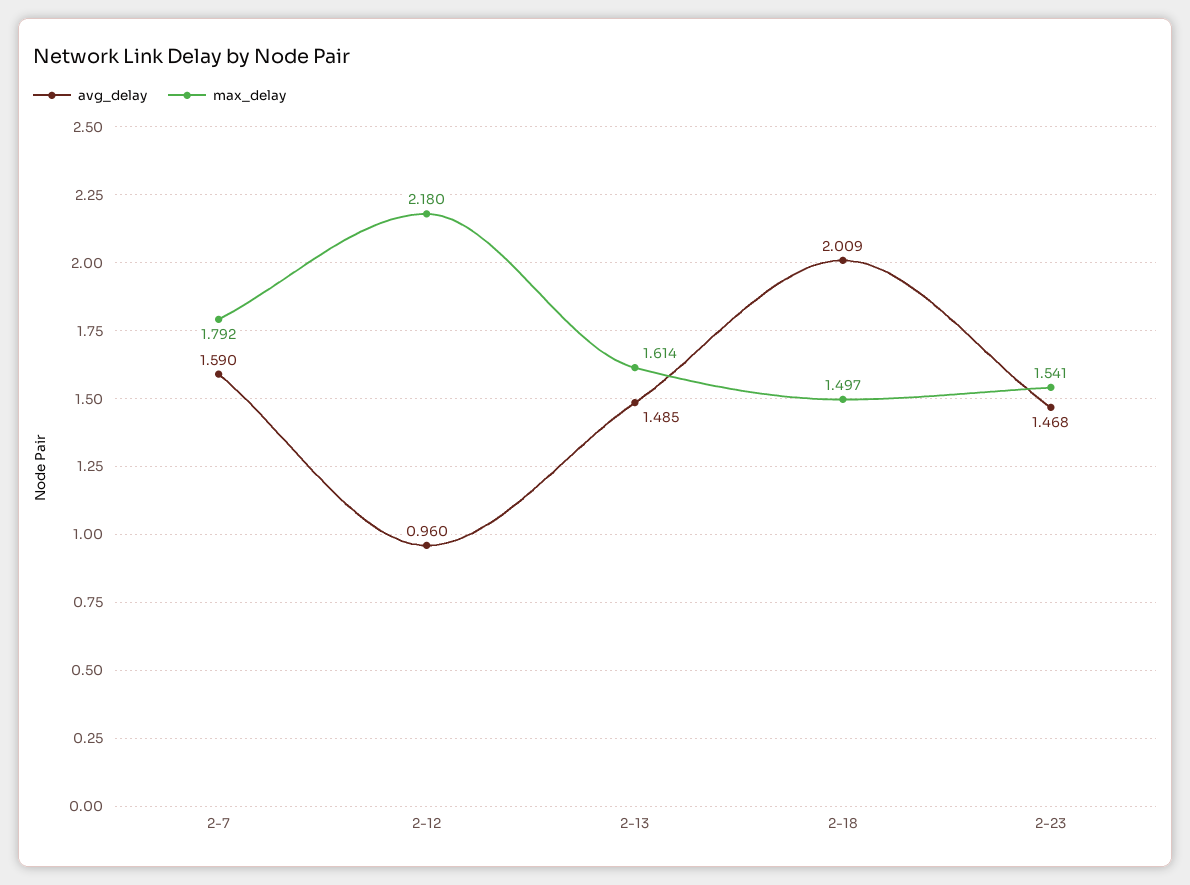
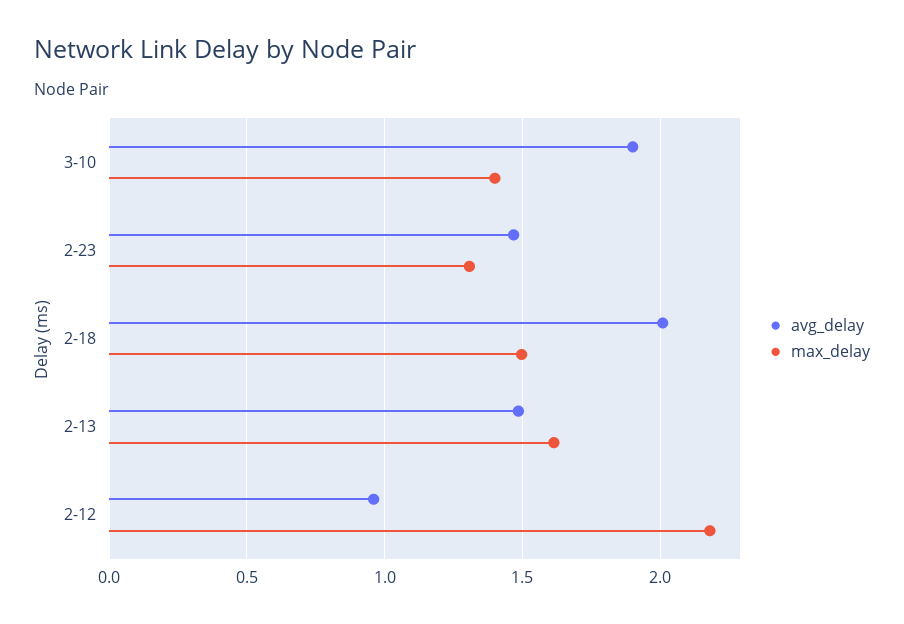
avg_delay, 2-7: 1.59 -> none
max_delay, 2-7: 1.792 -> none
max_delay, 2-23: 1.541 -> 1.3
avg_delay, 3-10: none -> 1.9
max_delay, 3-10: none -> 1.4

